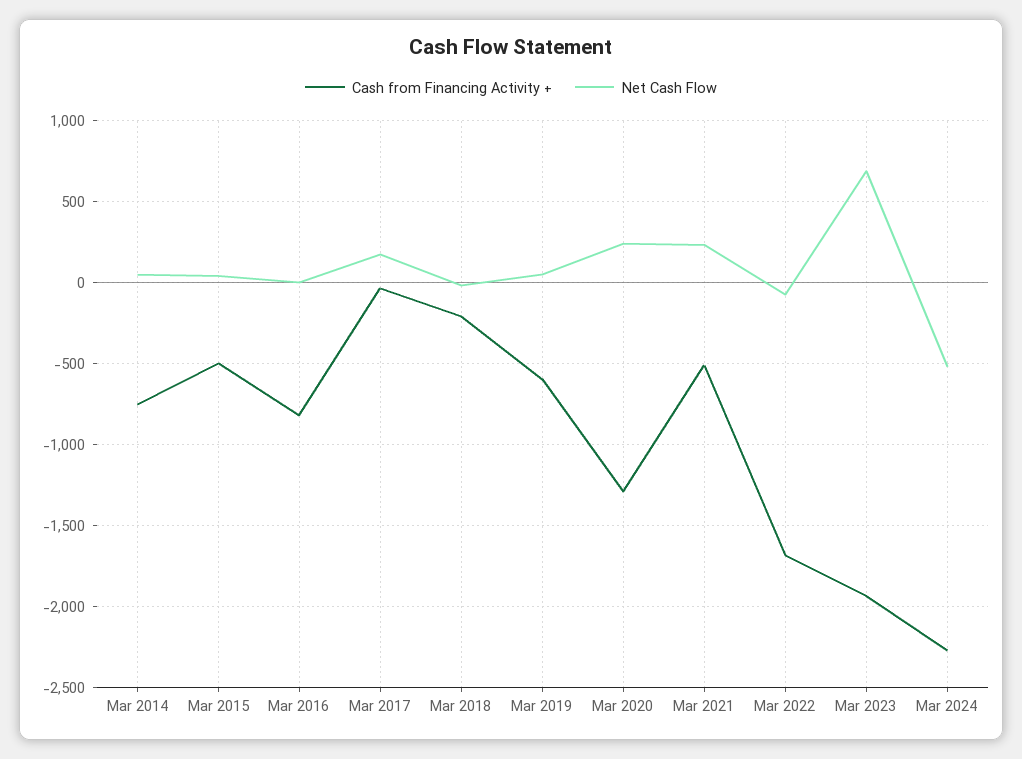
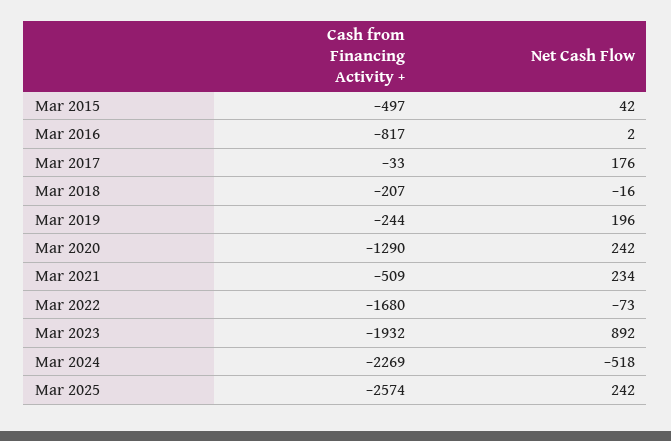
Cash from Financing Activity +, Mar 2014: -750 -> none
Net Cash Flow, Mar 2014: 50 -> none
Cash from Financing Activity +, Mar 2019: -600 -> -244
Net Cash Flow, Mar 2019: 50 -> 196
Net Cash Flow, Mar 2023: 700 -> 892
Cash from Financing Activity +, Mar 2025: none -> -2574
Net Cash Flow, Mar 2025: none -> 242

